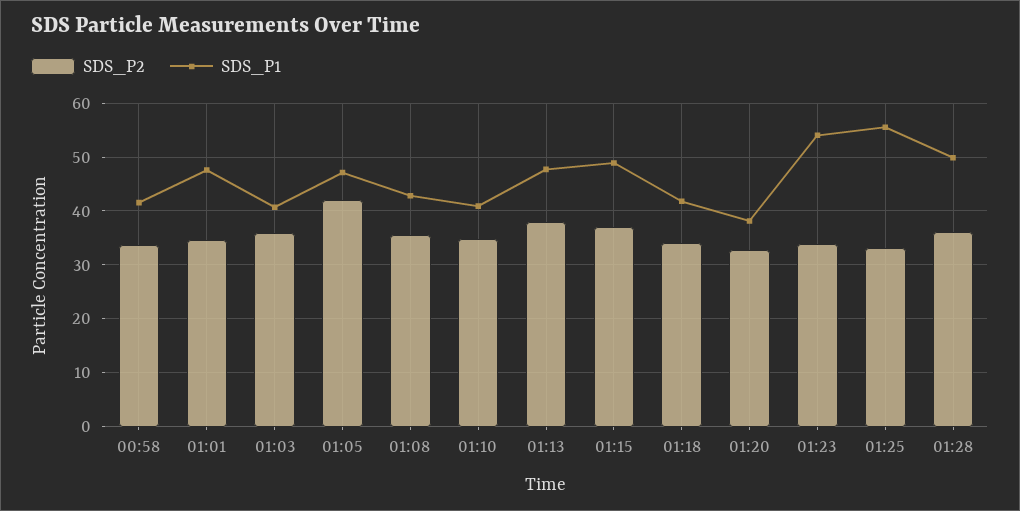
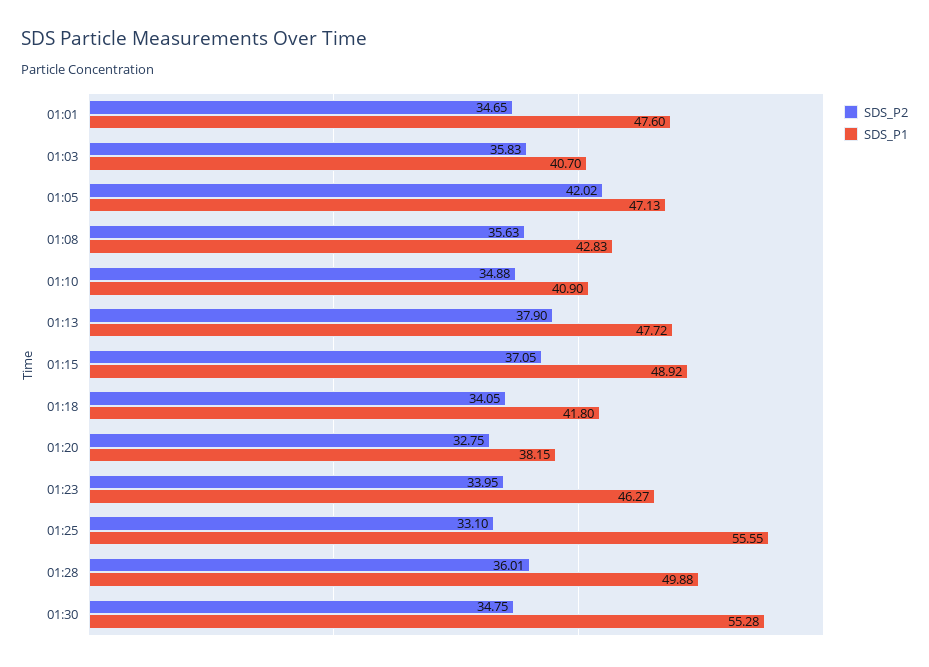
SDS_P2, 00:58: 34 -> none
SDS_P1, 00:58: 42 -> none
SDS_P1, 01:23: 54 -> 46.27
SDS_P2, 01:30: none -> 34.75
SDS_P1, 01:30: none -> 55.28

